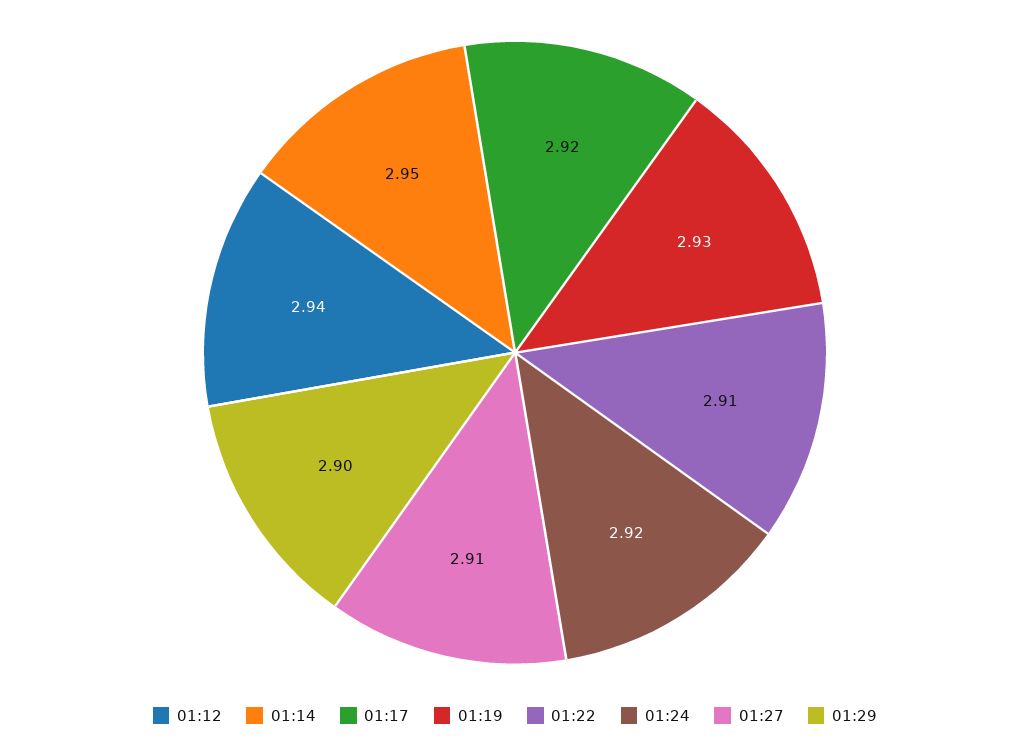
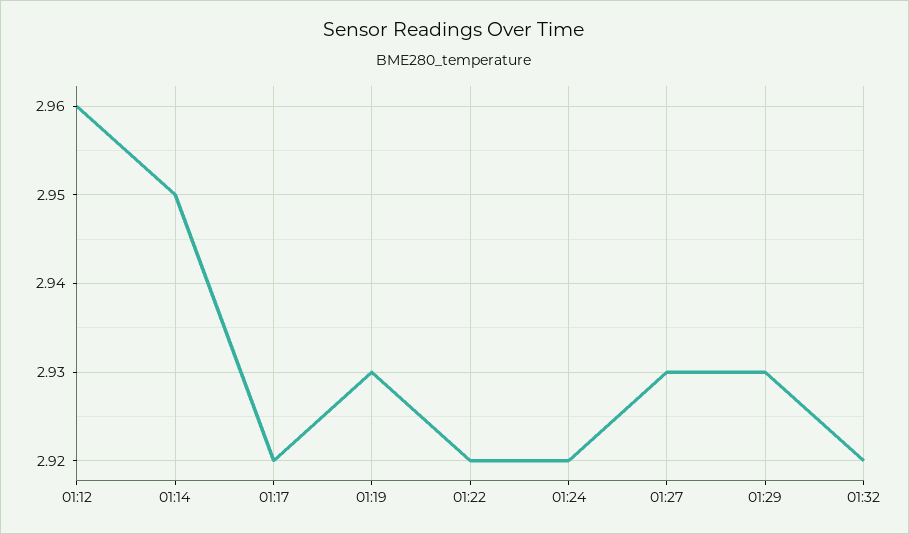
01:12: 2.94 -> 2.96
01:22: 2.91 -> 2.92
01:27: 2.91 -> 2.93
01:29: 2.9 -> 2.93
01:32: none -> 2.92

